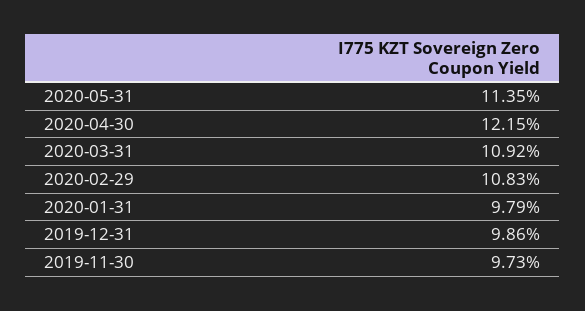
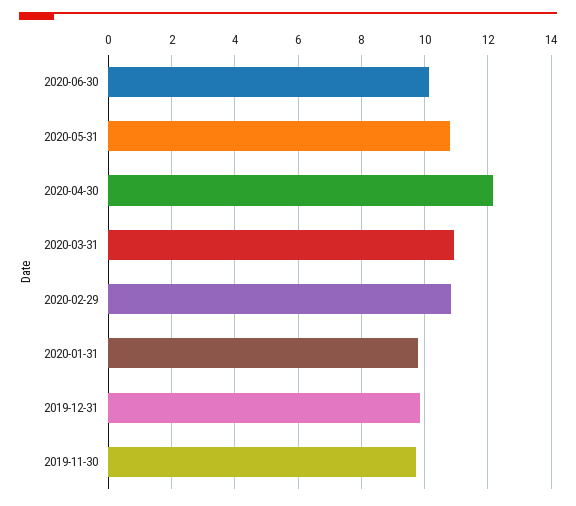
2020-05-31: 11.35 -> 10.8
2020-06-30: none -> 10.2

